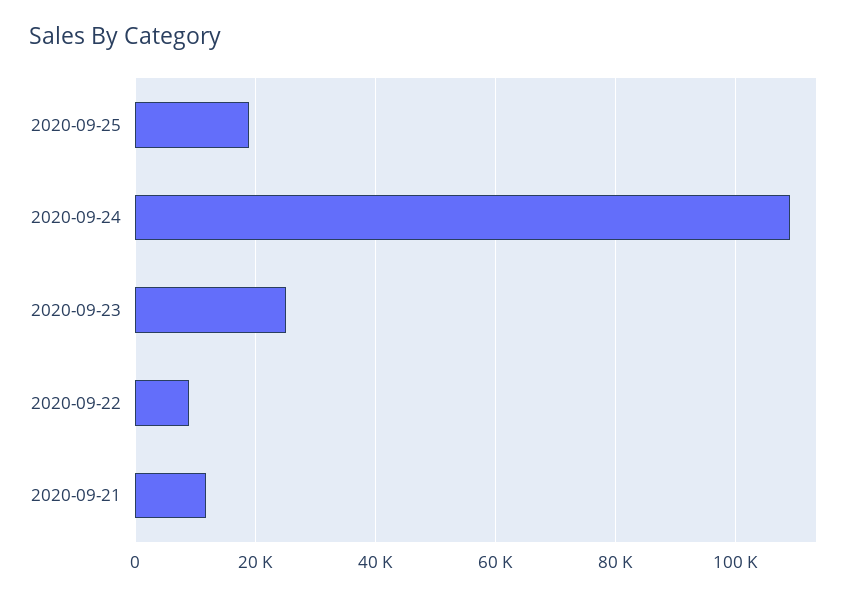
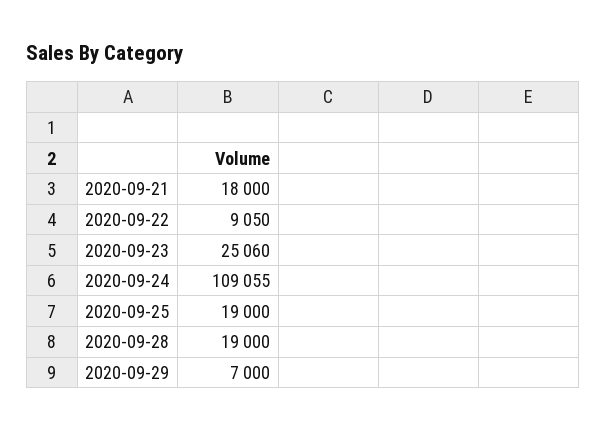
2020-09-21: 12000 -> 18000
2020-09-28: none -> 19000
2020-09-29: none -> 7000

